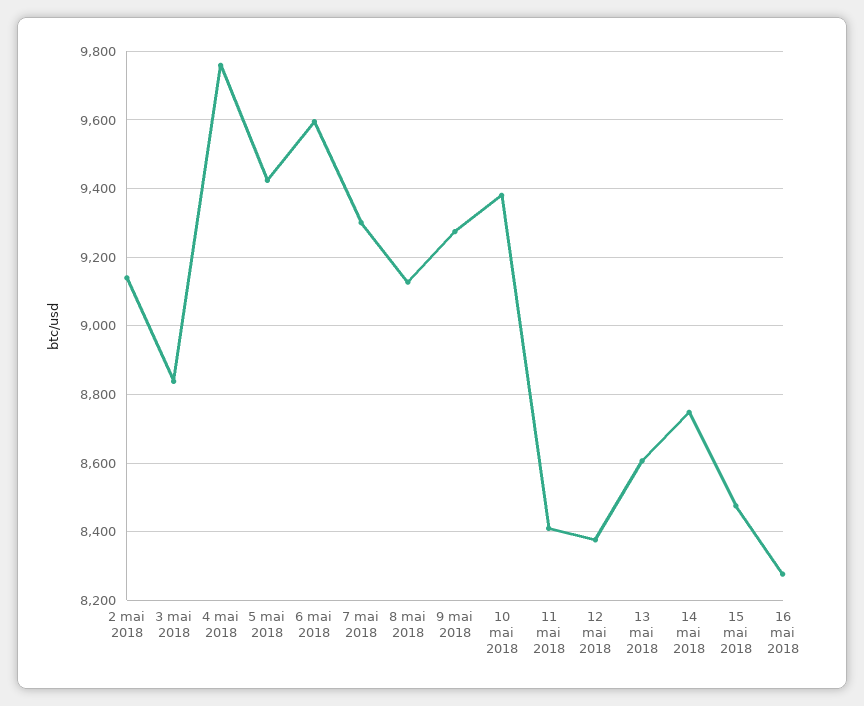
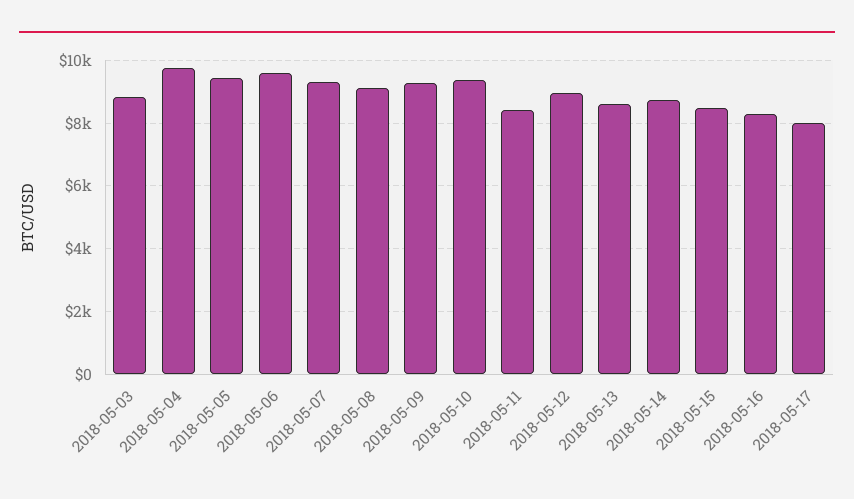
2 mai 2018: 9140 -> none
12 mai 2018: 8380 -> 9000
2018-05-17: none -> 8000

